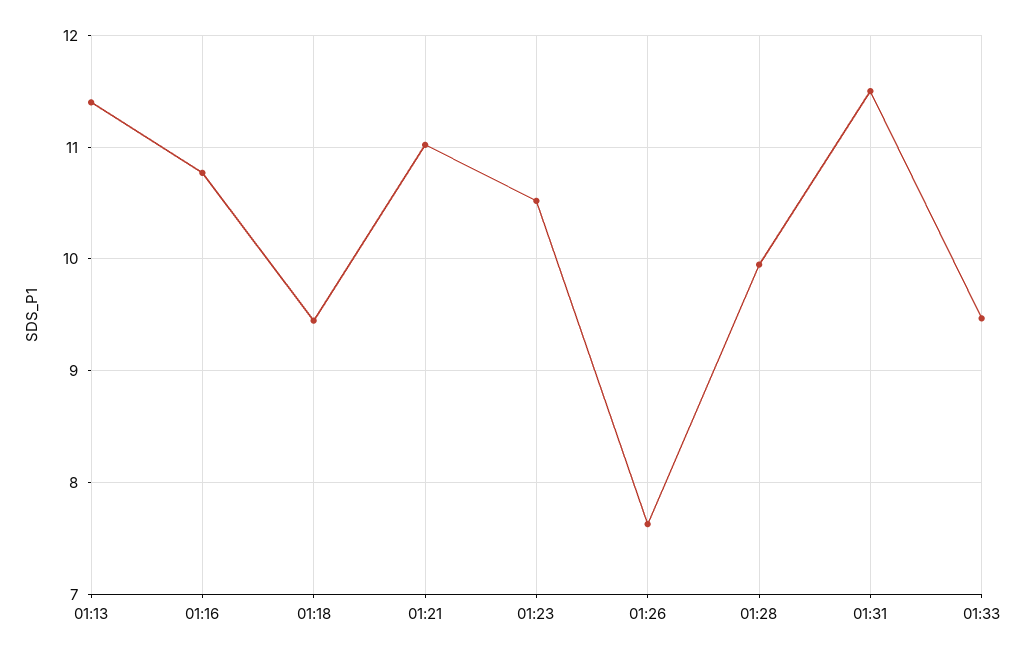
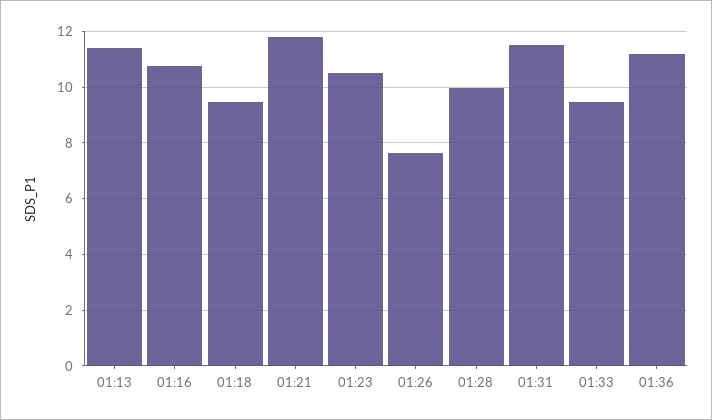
01:21: 11 -> 11.75
01:36: none -> 11.25

